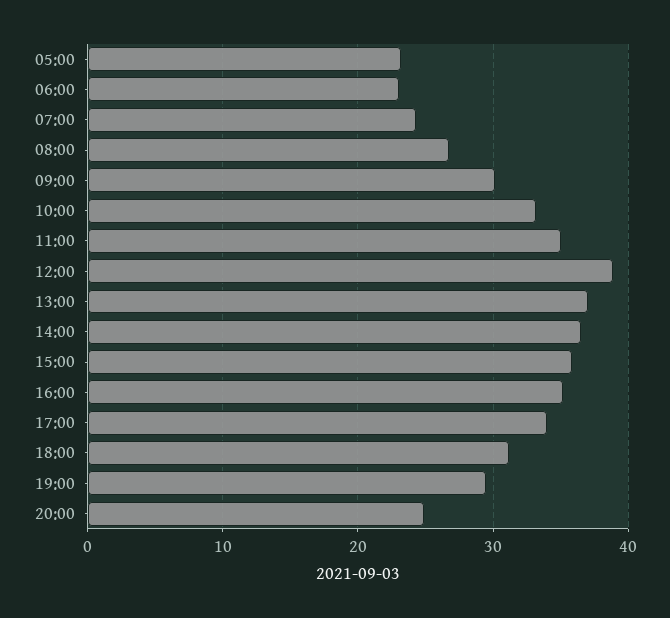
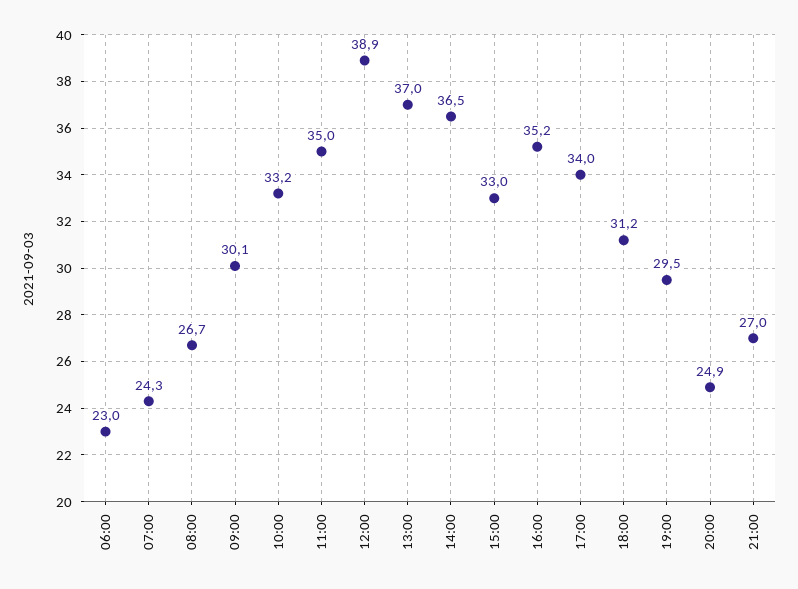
05:00: 23 -> none
15:00: 36 -> 33
21:00: none -> 27

